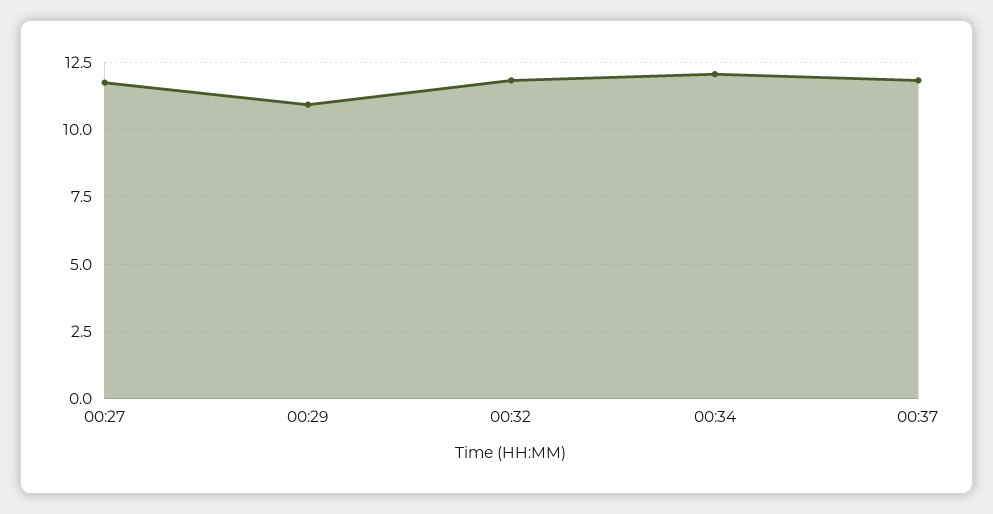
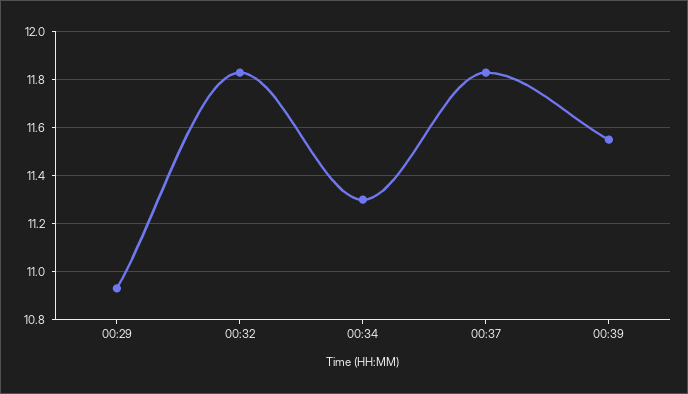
00:27: 11.75 -> none
00:34: 12 -> 11.3
00:39: none -> 11.55

